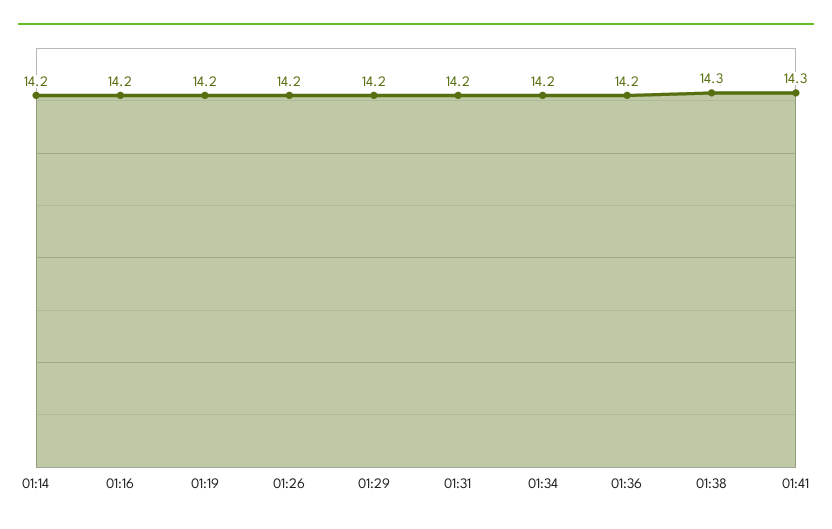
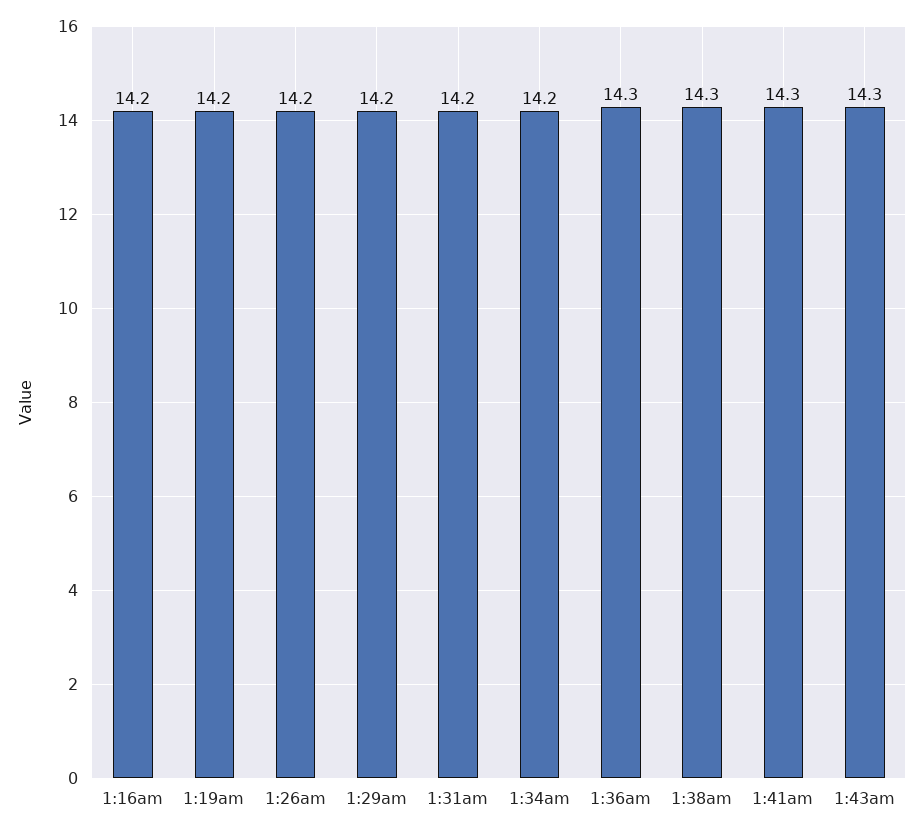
01:14: 14.2 -> none
01:36: 14.2 -> 14.3
1:43am: none -> 14.3

